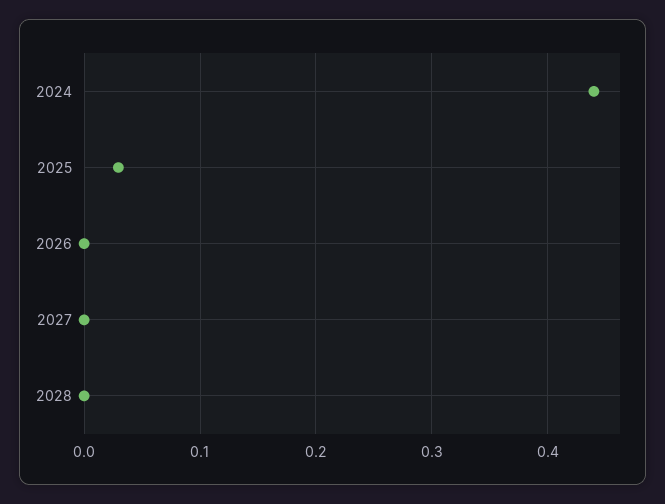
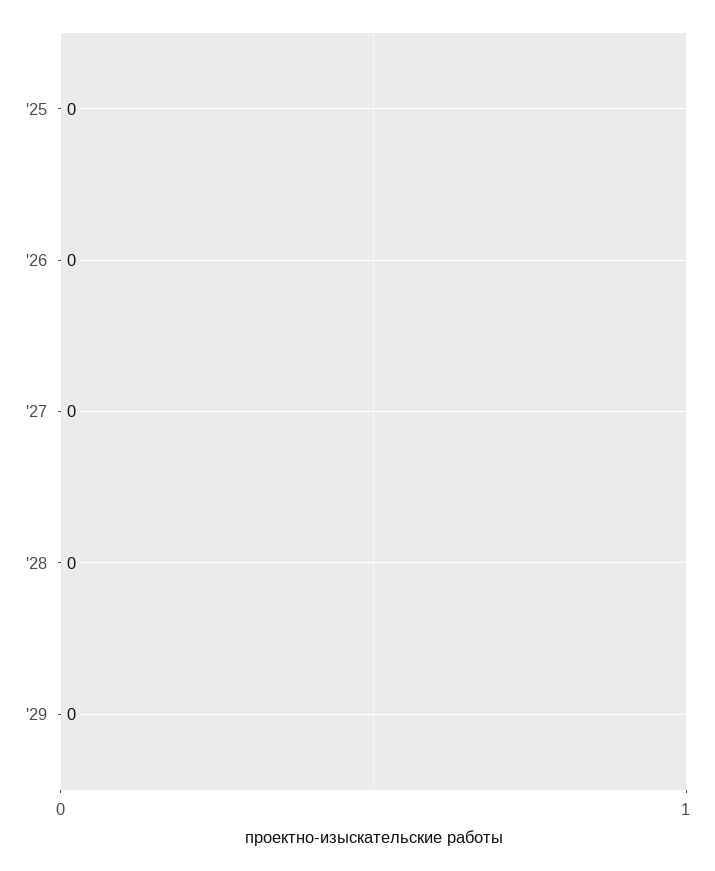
2024: 0.44 -> none
2025: 0.03 -> 0
'29: none -> 0

